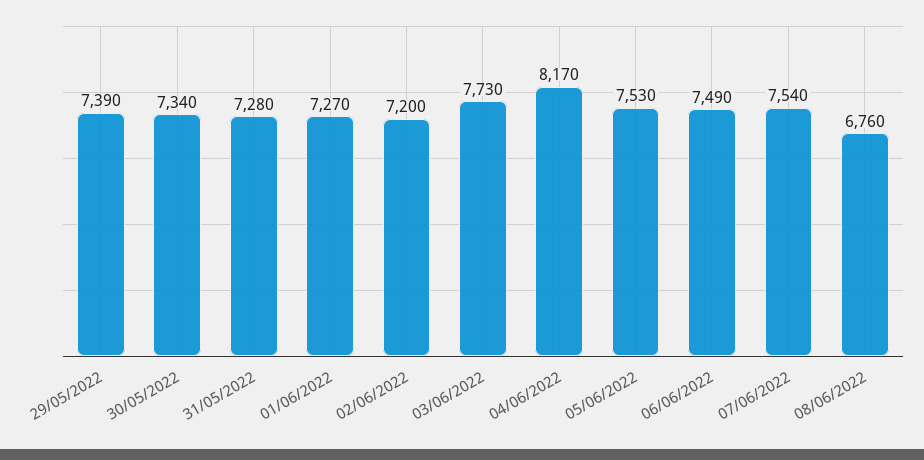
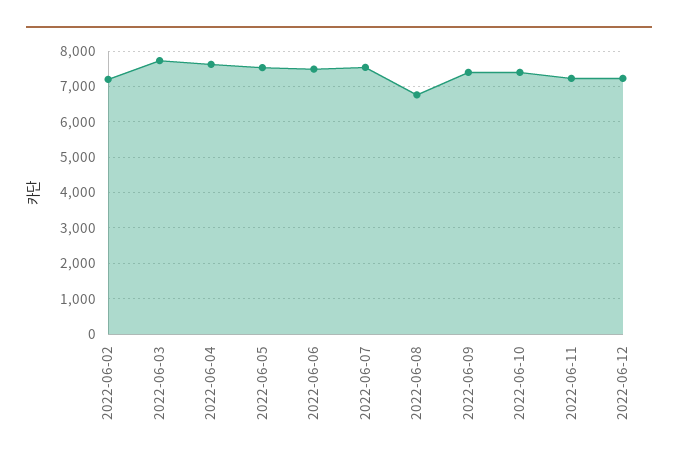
29/05/2022: 7390 -> none
30/05/2022: 7340 -> none
31/05/2022: 7280 -> none
01/06/2022: 7270 -> none
04/06/2022: 8170 -> 7600
2022-06-09: none -> 7400
2022-06-10: none -> 7400
2022-06-11: none -> 7200
2022-06-12: none -> 7200

